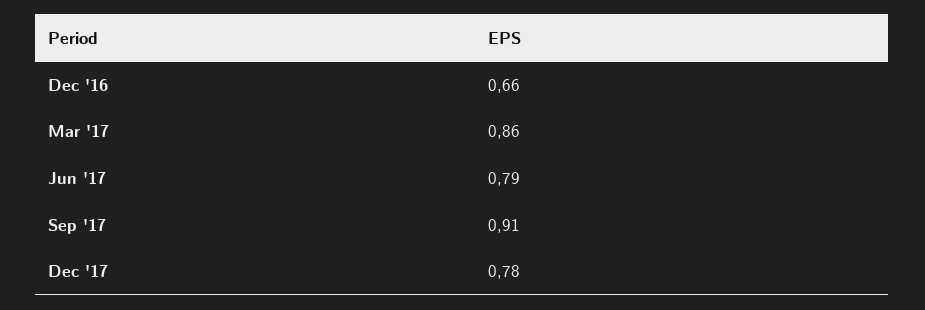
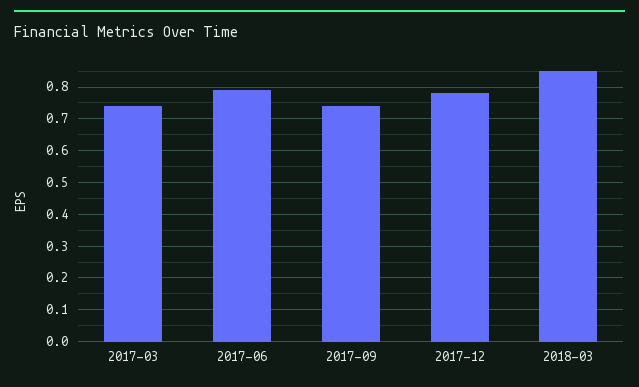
Dec '16: 0.66 -> none
Mar '17: 0.86 -> 0.75
Sep '17: 0.91 -> 0.75
2018-03: none -> 0.85

